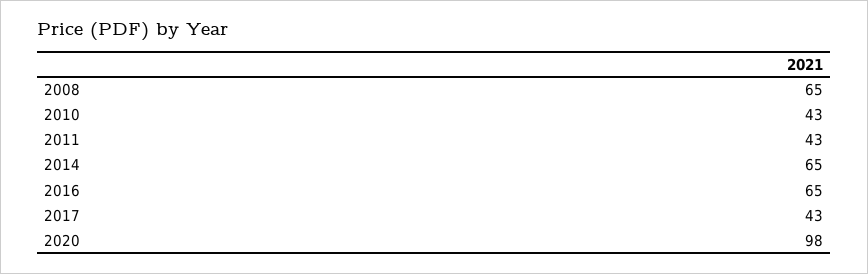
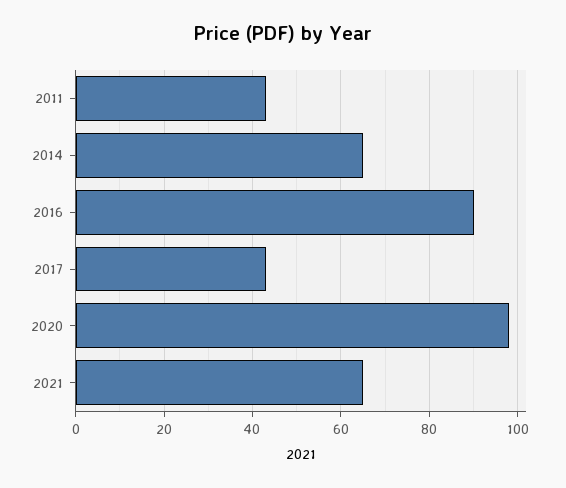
2008: 65 -> none
2010: 43 -> none
2016: 65 -> 90
2021: none -> 65

